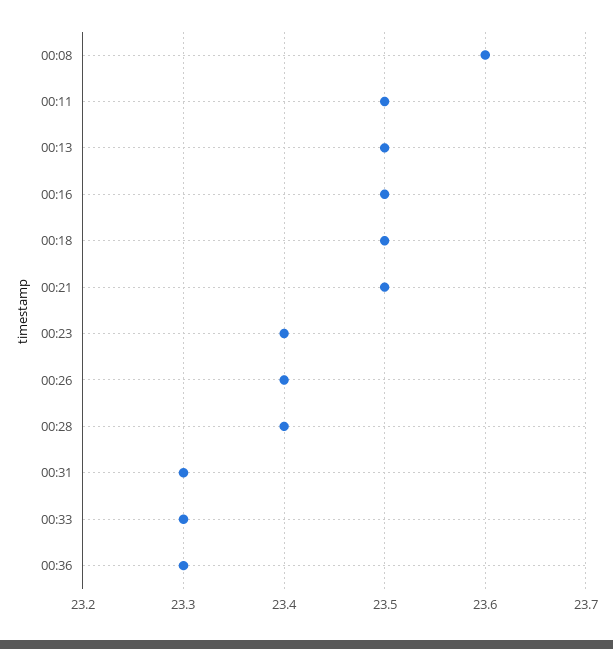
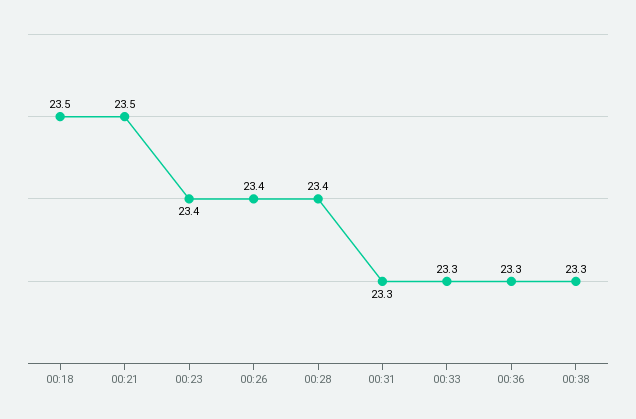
00:08: 23.6 -> none
00:11: 23.5 -> none
00:13: 23.5 -> none
00:16: 23.5 -> none
00:38: none -> 23.3

